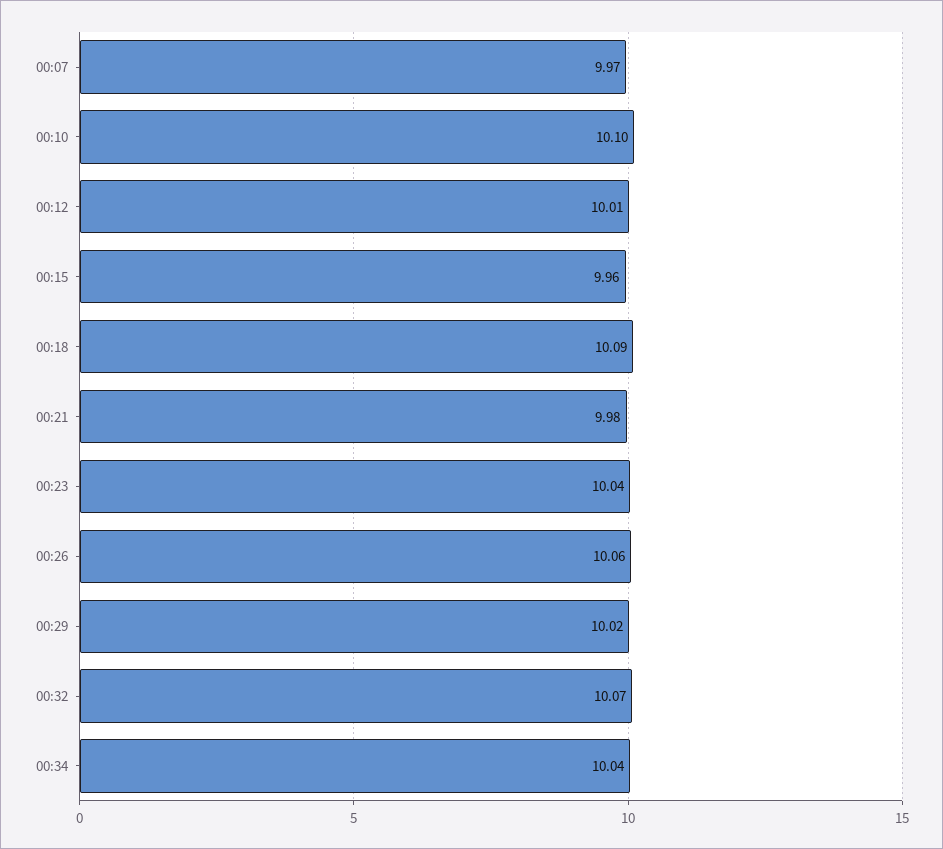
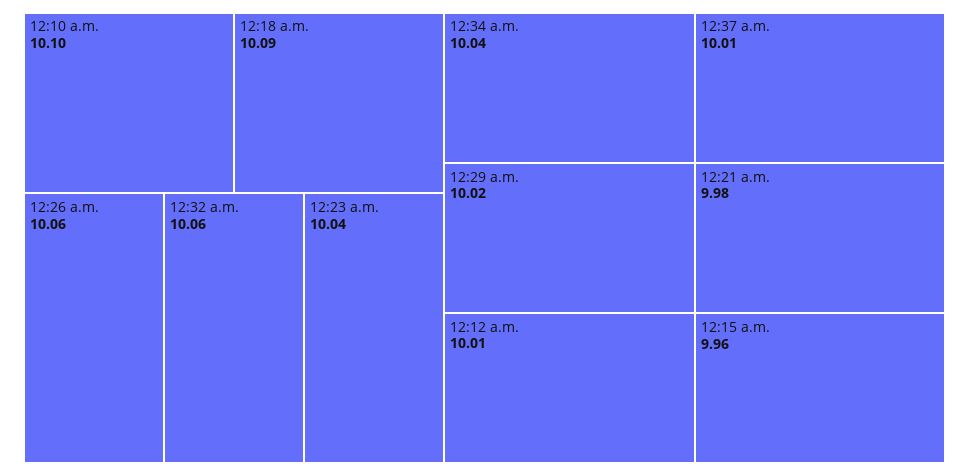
00:07: 9.97 -> none
00:32: 10.07 -> 10.06
12:37 a.m.: none -> 10.01

